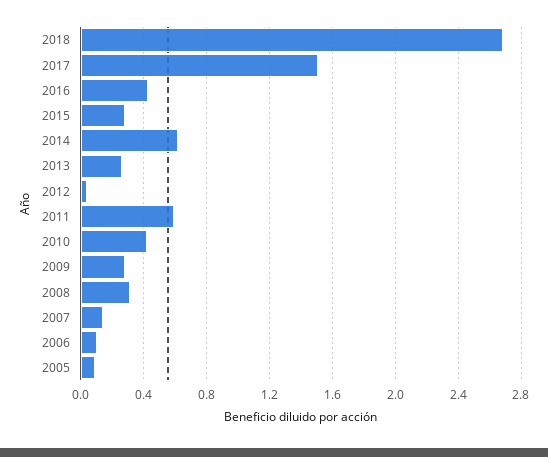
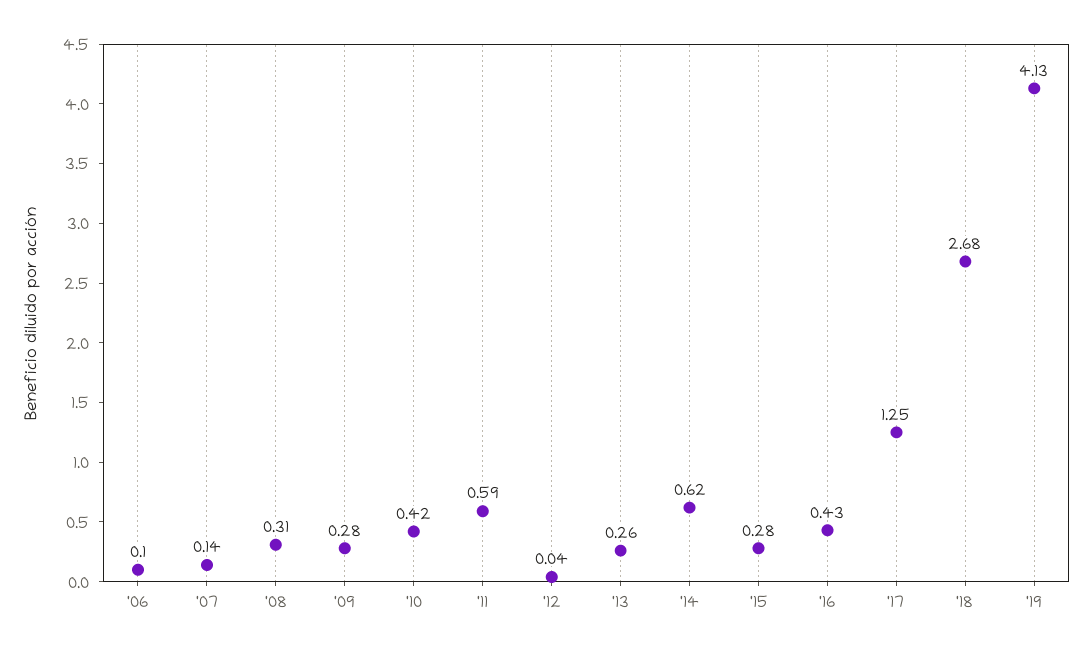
2017: 1.5 -> 1.25
2005: 0.1 -> none
'19: none -> 4.13

